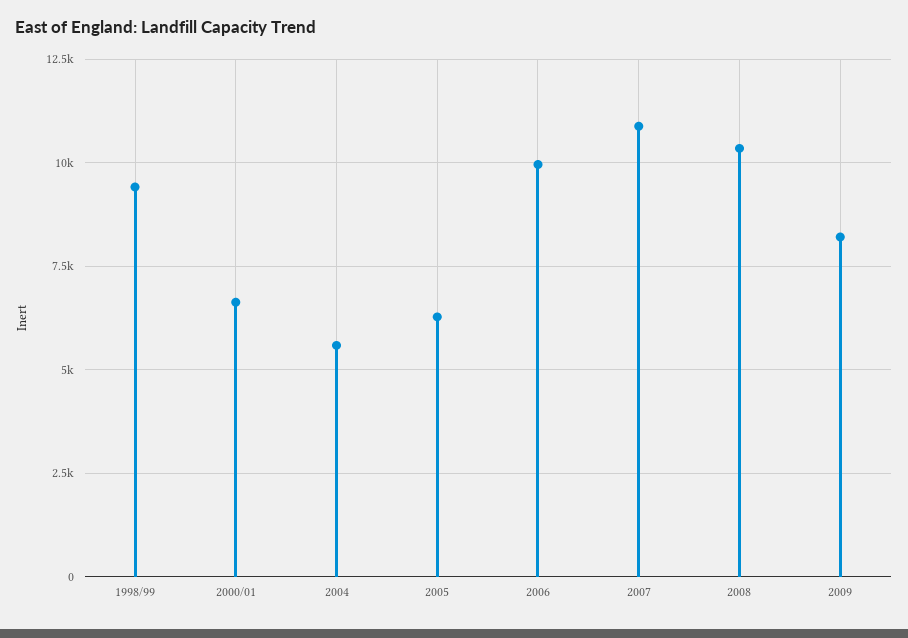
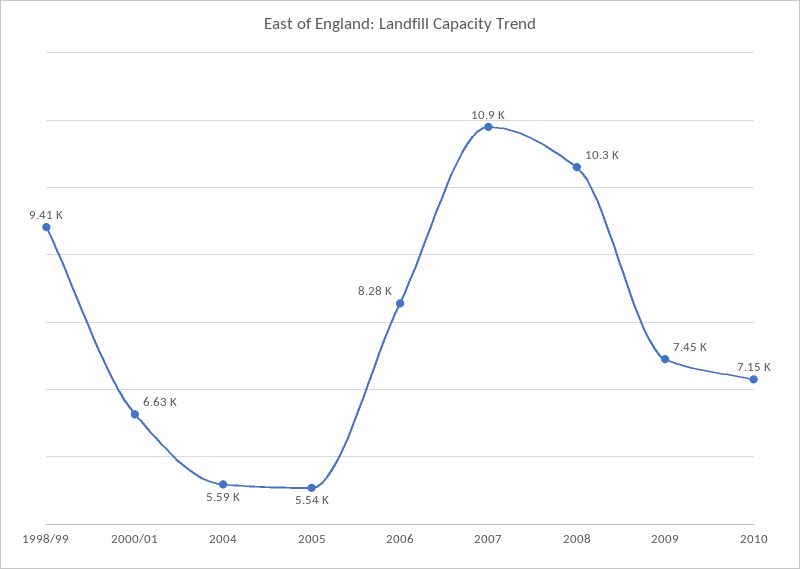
2005: 6250 -> 5540
2006: 10000 -> 8280
2009: 8250 -> 7450
2010: none -> 7150

